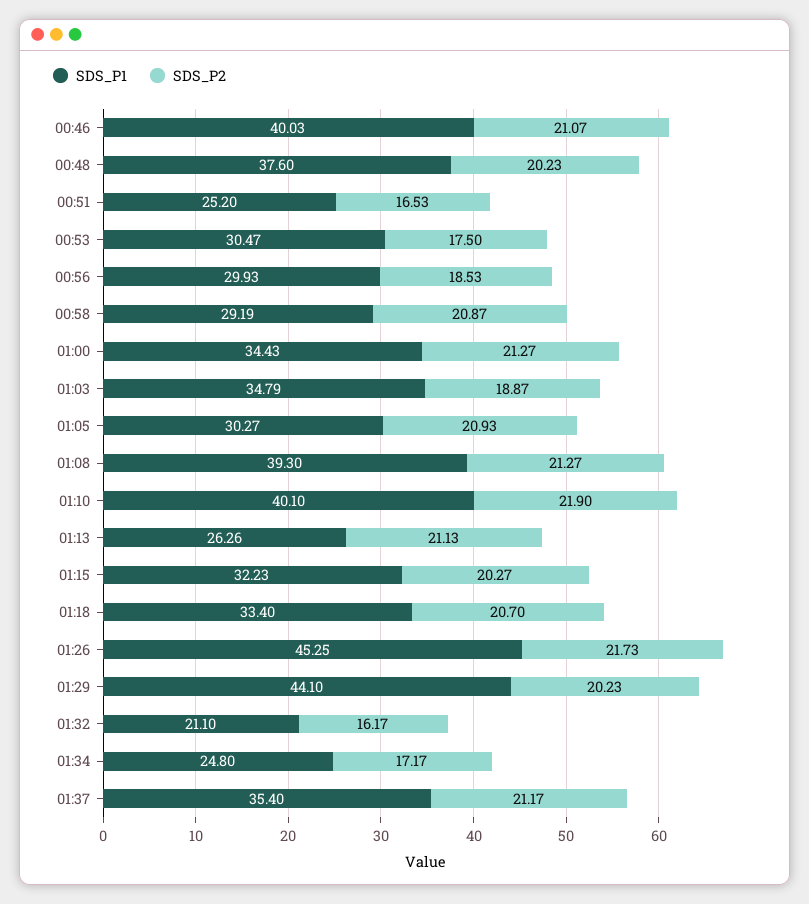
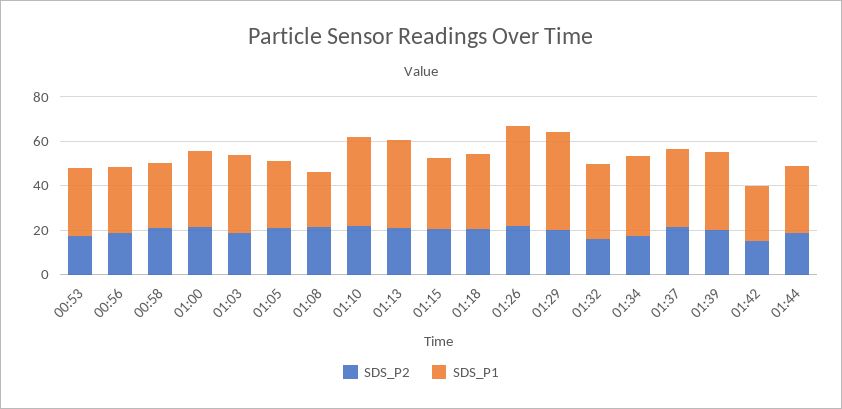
SDS_P1, 00:46: 40.03 -> none
SDS_P2, 00:46: 21.07 -> none
SDS_P1, 00:48: 37.6 -> none
SDS_P2, 00:48: 20.23 -> none
SDS_P1, 00:51: 25.2 -> none
SDS_P2, 00:51: 16.53 -> none
SDS_P1, 01:08: 39.3 -> 25
SDS_P1, 01:13: 26.26 -> 40
SDS_P1, 01:32: 21.1 -> 35
SDS_P1, 01:34: 24.8 -> 35
SDS_P2, 01:39: none -> 20
SDS_P1, 01:39: none -> 35
SDS_P2, 01:42: none -> 15
SDS_P1, 01:42: none -> 25
SDS_P2, 01:44: none -> 20
SDS_P1, 01:44: none -> 30

